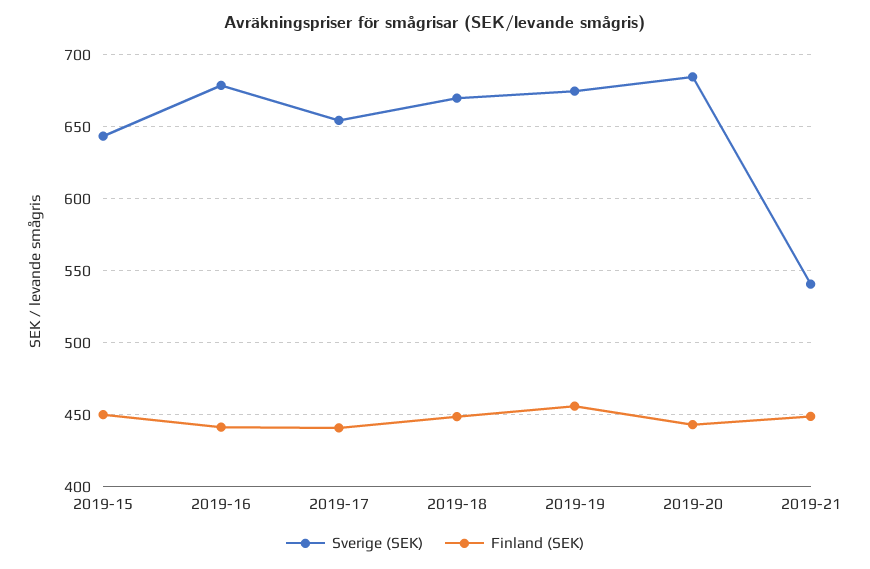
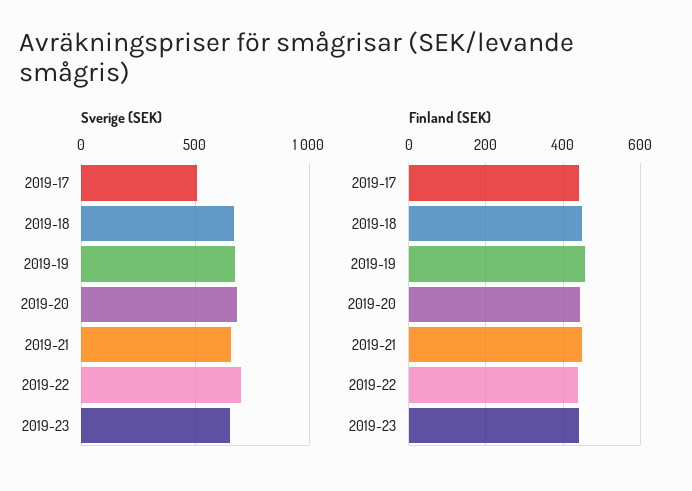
Sverige (SEK), 2019-15: 645 -> none
Finland (SEK), 2019-15: 450 -> none
Sverige (SEK), 2019-16: 680 -> none
Finland (SEK), 2019-16: 440 -> none
Sverige (SEK), 2019-17: 655 -> 500
Sverige (SEK), 2019-21: 540 -> 650
Sverige (SEK), 2019-22: none -> 700
Sverige (SEK), 2019-23: none -> 650
Finland (SEK), 2019-22: none -> 440
Finland (SEK), 2019-23: none -> 440

